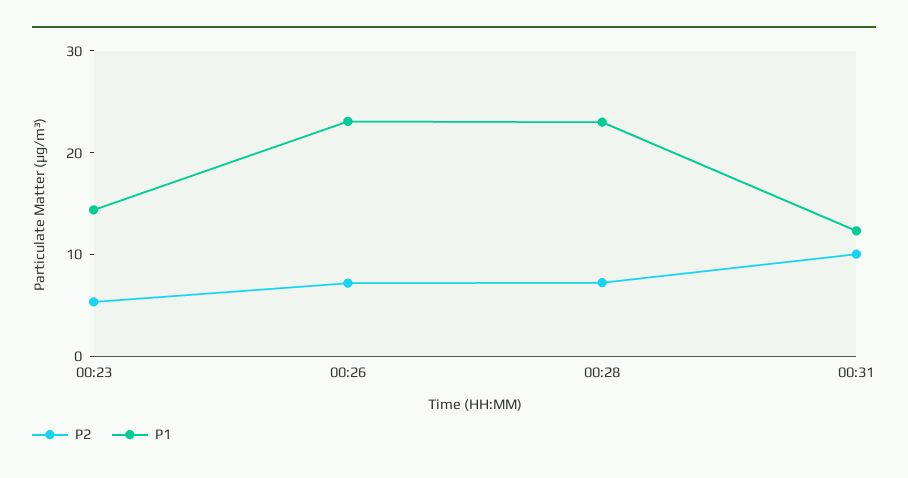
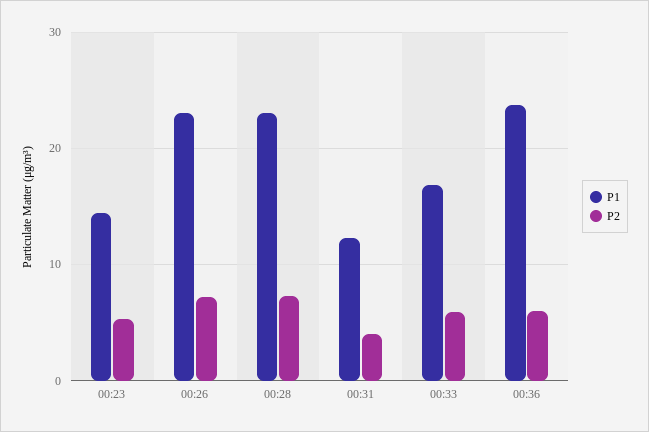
P2, 00:31: 10 -> 4
P1, 00:33: none -> 17
P2, 00:33: none -> 6
P1, 00:36: none -> 24
P2, 00:36: none -> 6

